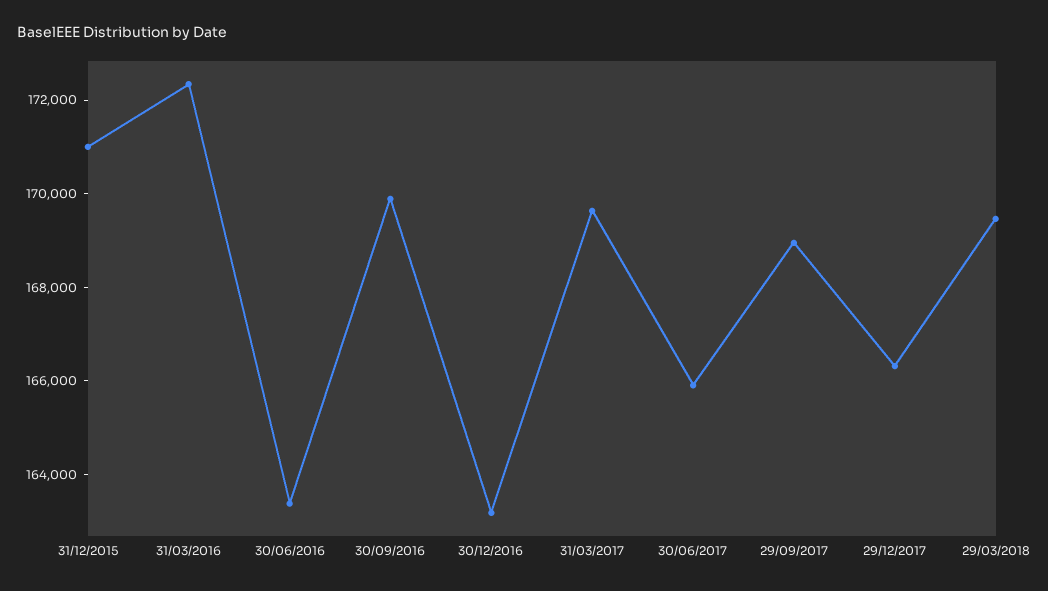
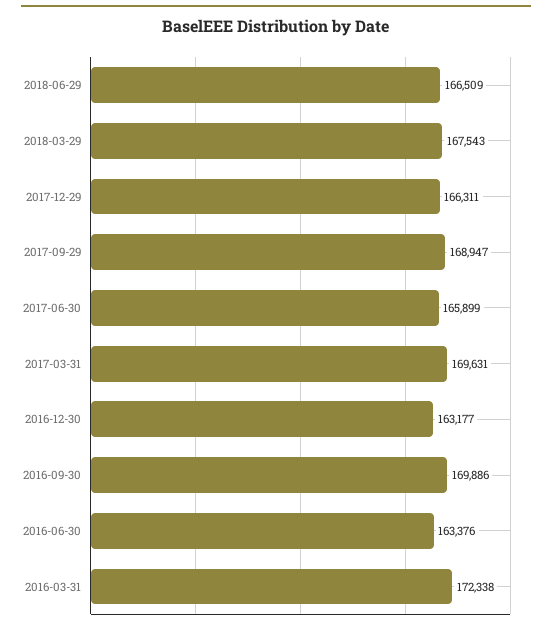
31/12/2015: 171000 -> none
29/03/2018: 169500 -> 167543
2018-06-29: none -> 166509

